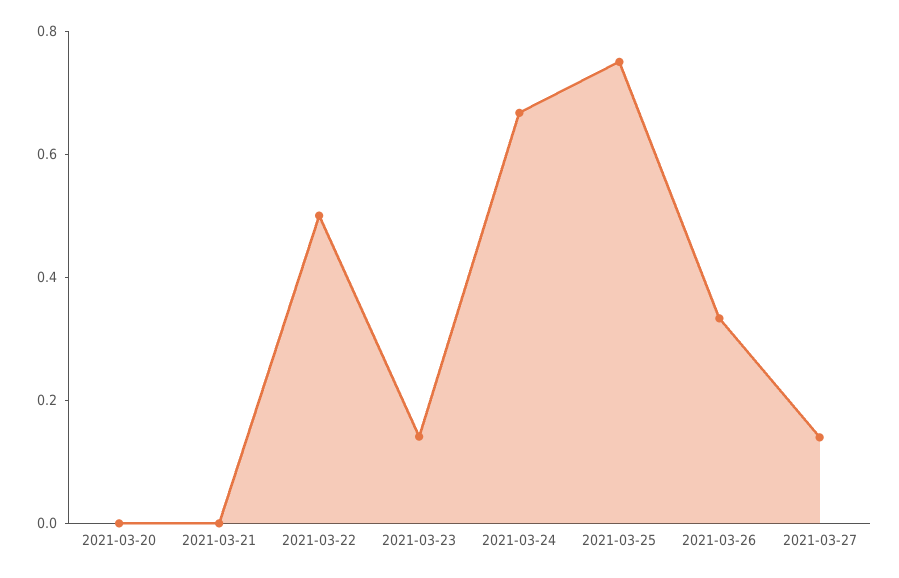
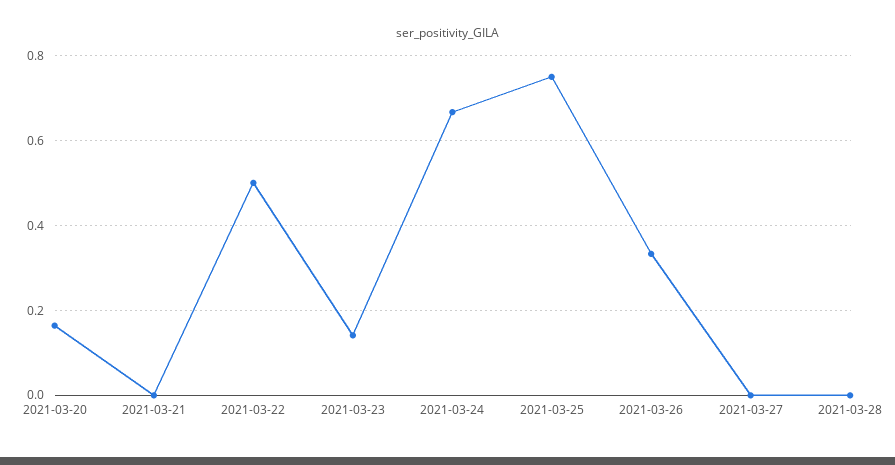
2021-03-20: 0 -> 0.16
2021-03-27: 0.15 -> 0
2021-03-28: none -> 0

